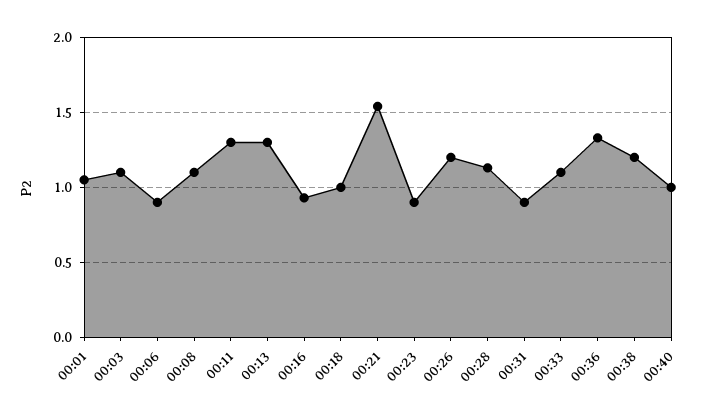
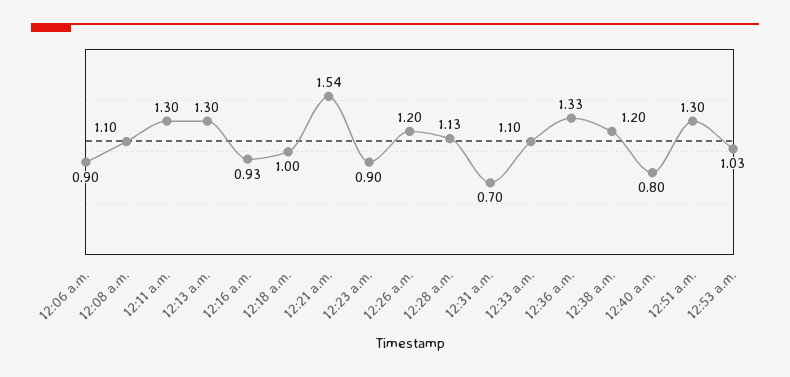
00:01: 1.05 -> none
00:03: 1.1 -> none
00:31: 0.9 -> 0.7
00:40: 1 -> 0.8
12:51 a.m.: none -> 1.3
12:53 a.m.: none -> 1.03

